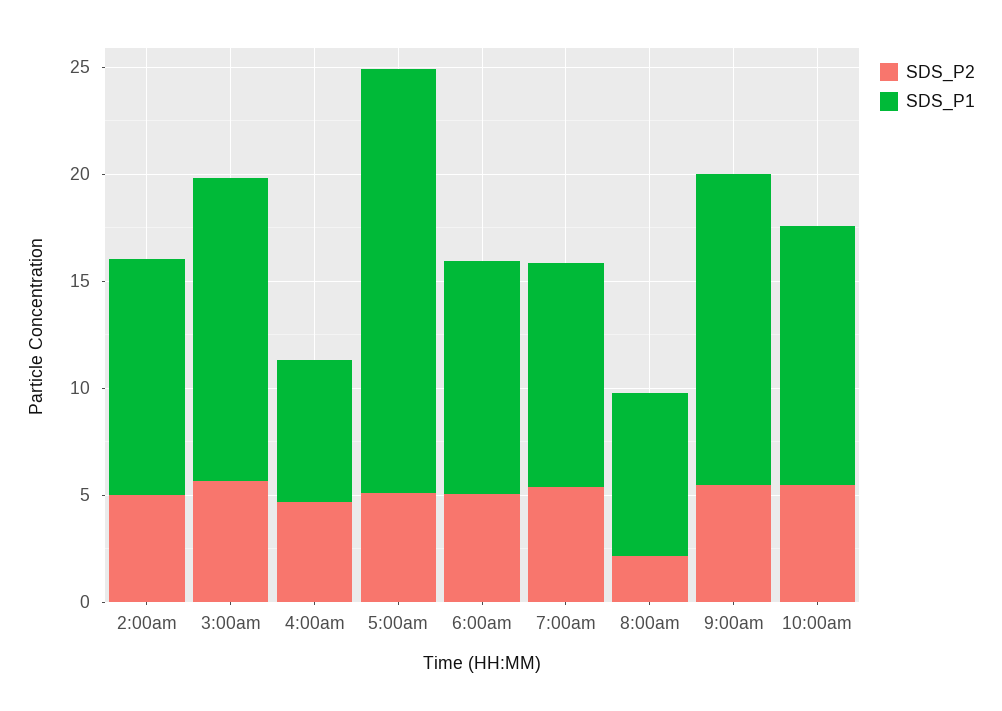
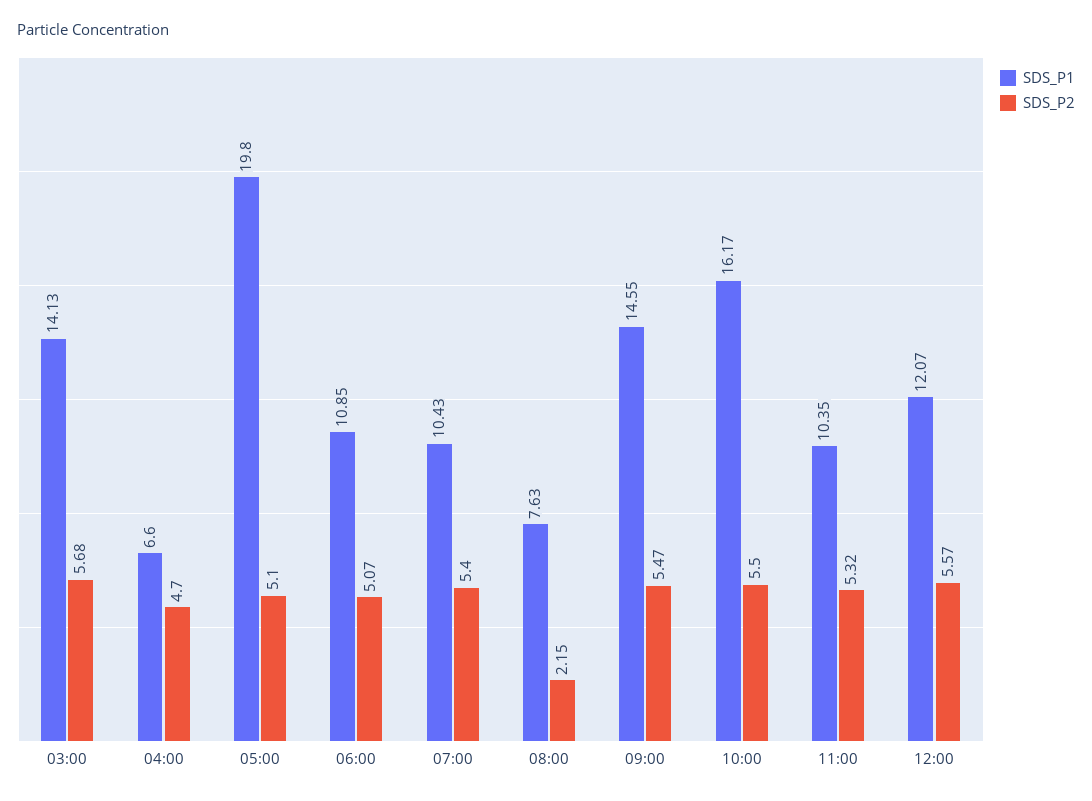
SDS_P2, 2:00am: 5 -> none
SDS_P1, 2:00am: 11 -> none
SDS_P1, 10:00am: 12 -> 16.17
SDS_P1, 11:00: none -> 10.35
SDS_P2, 11:00: none -> 5.32
SDS_P1, 12:00: none -> 12.07
SDS_P2, 12:00: none -> 5.57

